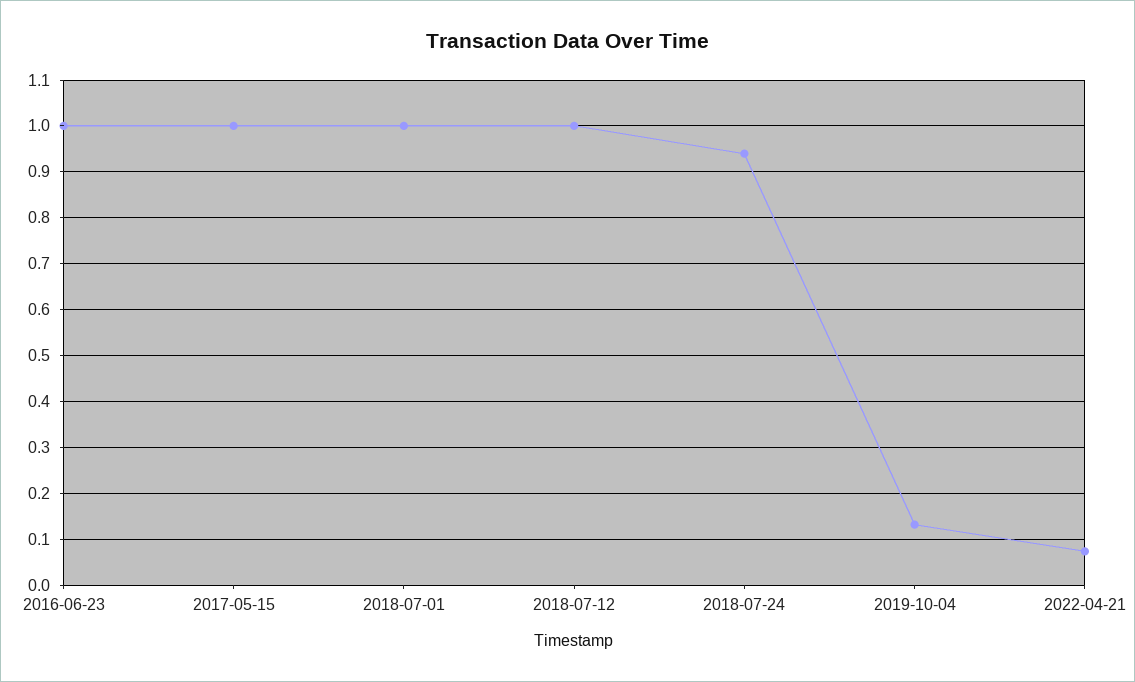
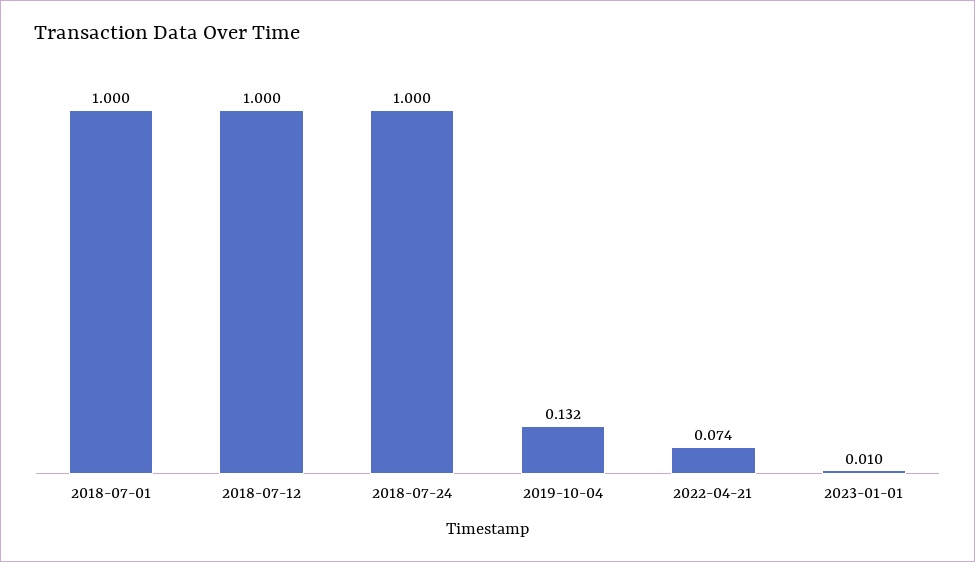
2016-06-23: 1 -> none
2017-05-15: 1 -> none
2018-07-24: 0.94 -> 1
2023-01-01: none -> 0.01

